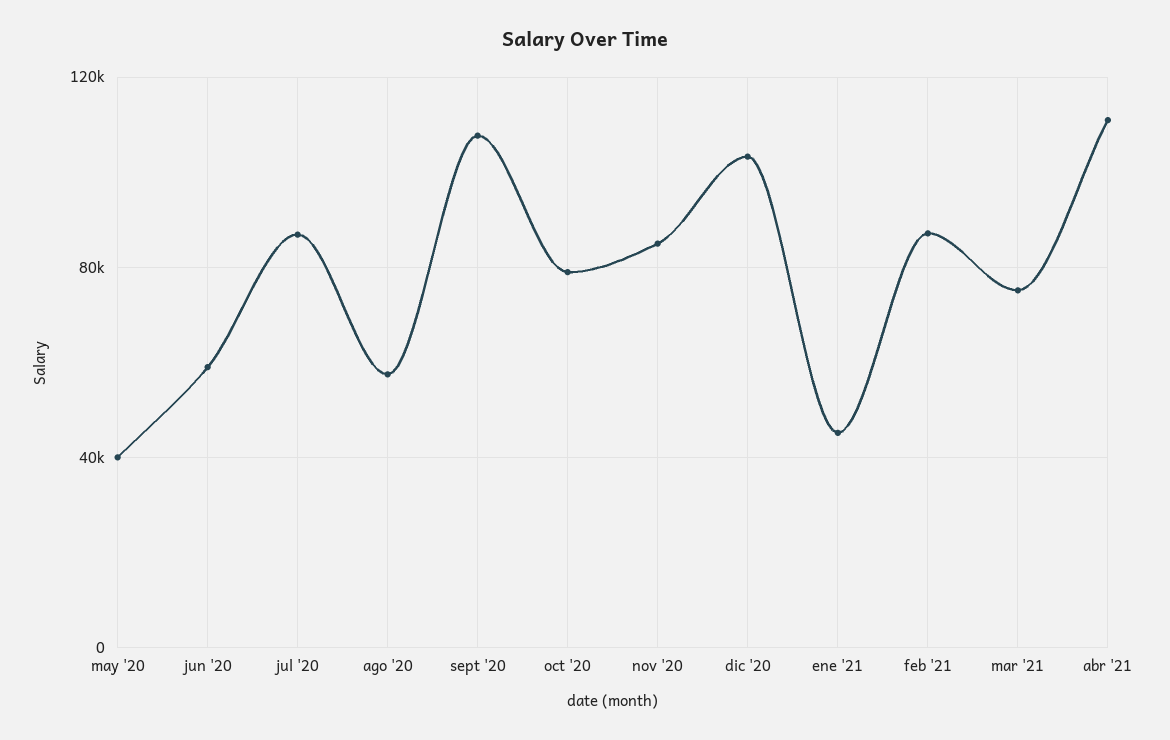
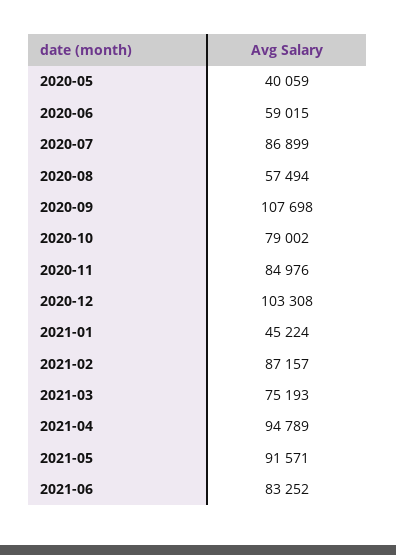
abr '21: 110000 -> 94789
2021-05: none -> 91571
2021-06: none -> 83252

